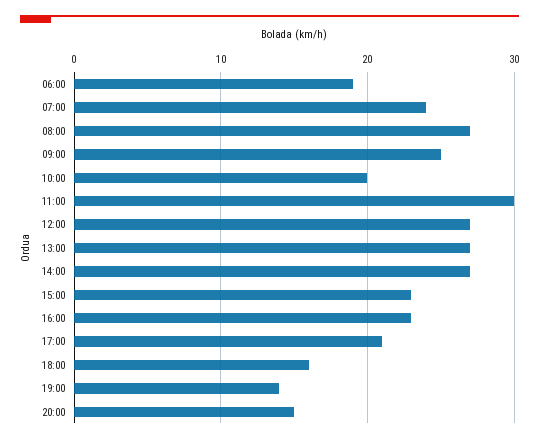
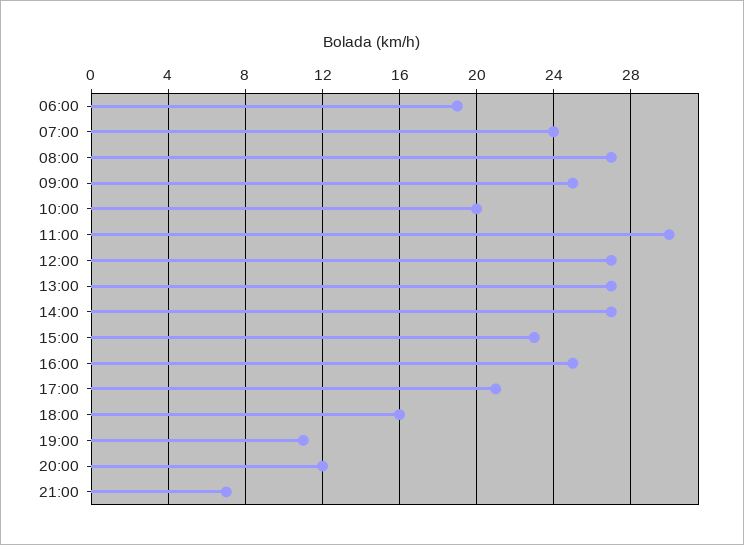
16:00: 23 -> 25
19:00: 14 -> 11
20:00: 15 -> 12
21:00: none -> 7

